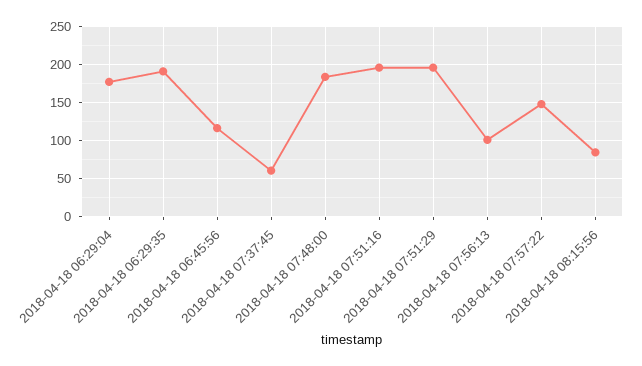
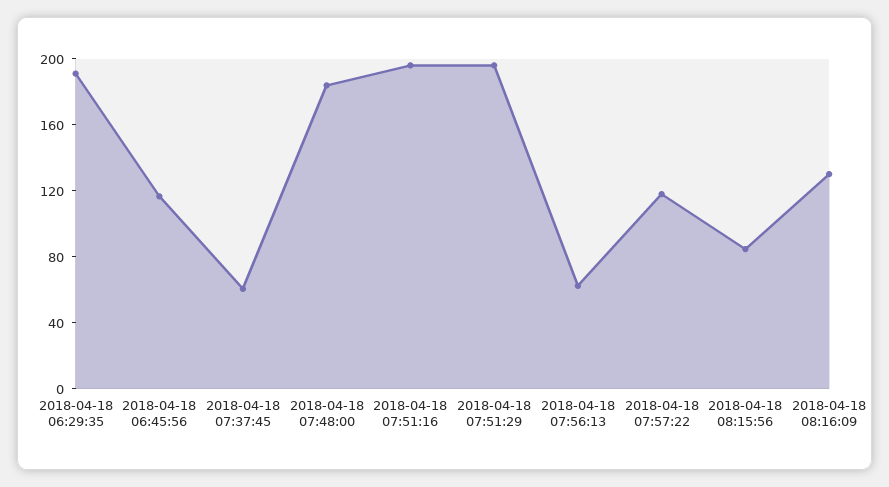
2018-04-18 06:29:04: 180 -> none
2018-04-18 07:56:13: 100 -> 60
2018-04-18 07:57:22: 150 -> 120
2018-04-18 08:16:09: none -> 130

